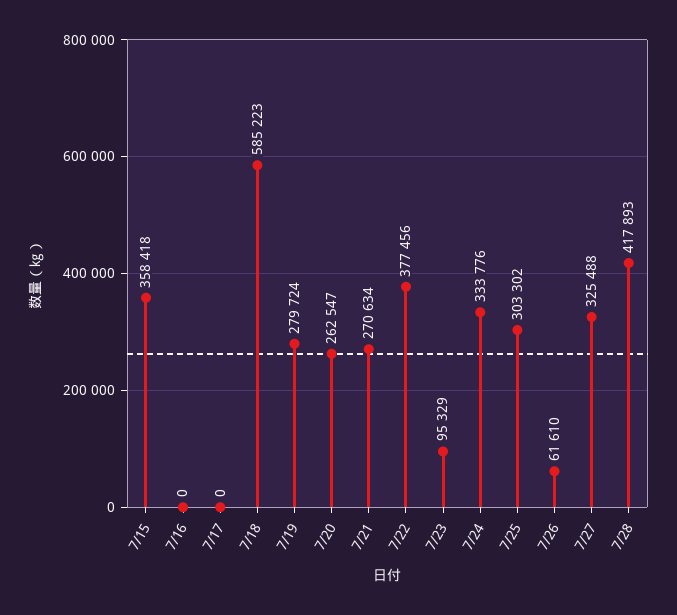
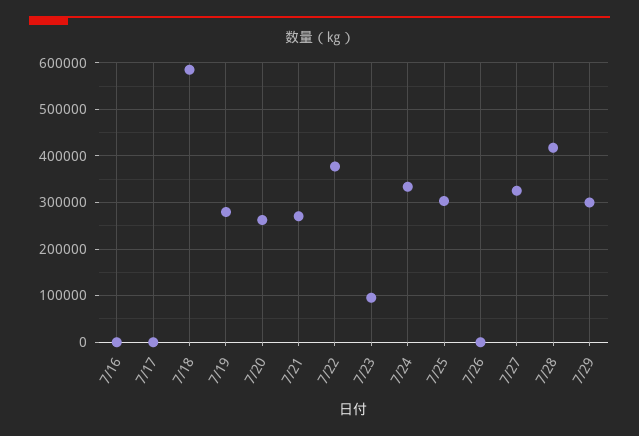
7/15: 358418 -> none
7/26: 61610 -> 0
7/29: none -> 300000

